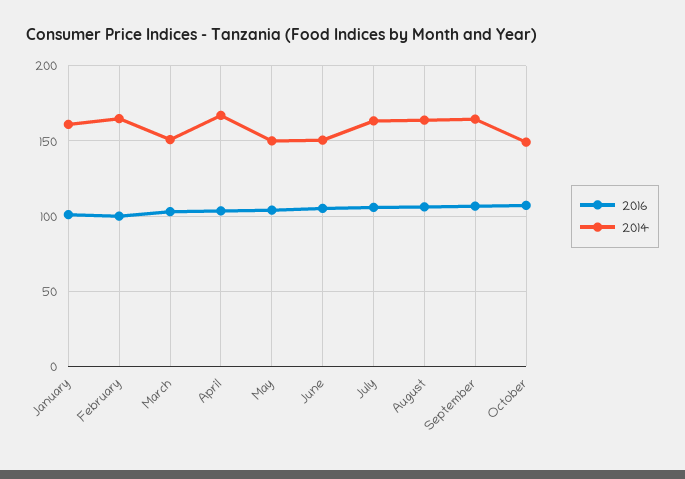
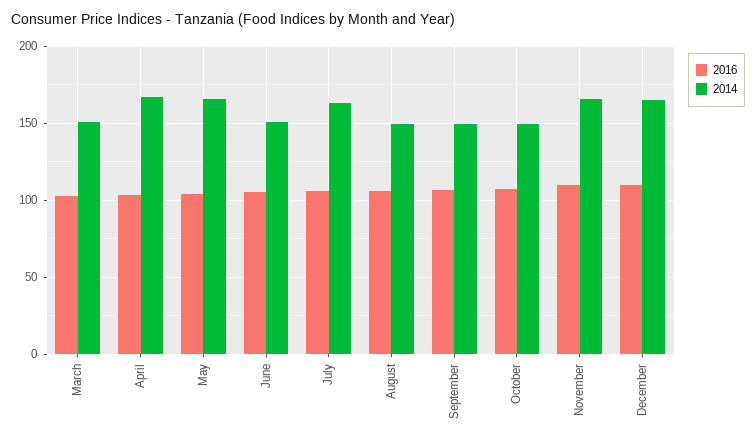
2016, January: 100 -> none
2014, January: 160 -> none
2016, February: 100 -> none
2014, February: 165 -> none
2014, May: 150 -> 165
2014, August: 165 -> 150
2014, September: 165 -> 150
2016, November: none -> 110
2014, November: none -> 165
2016, December: none -> 110
2014, December: none -> 165

